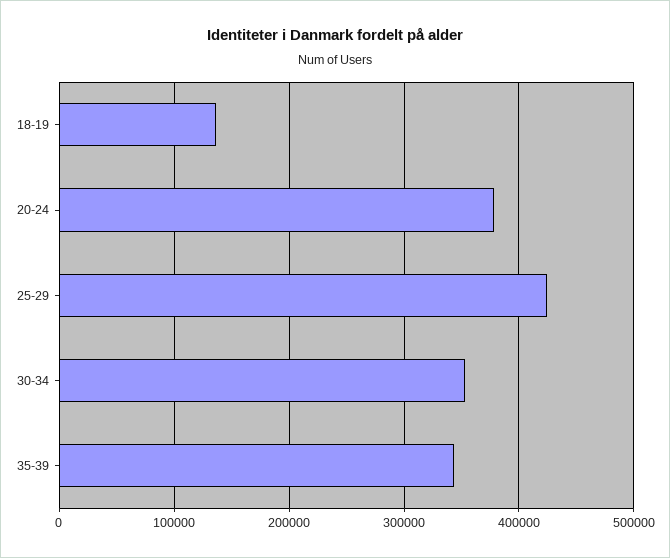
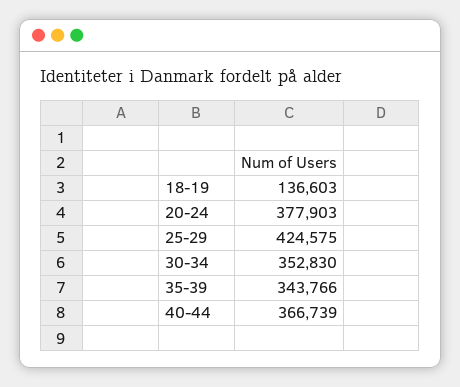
40-44: none -> 366739

